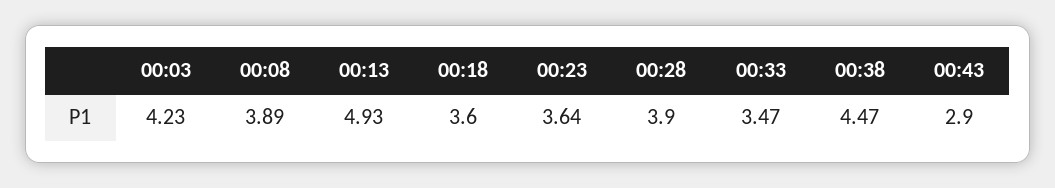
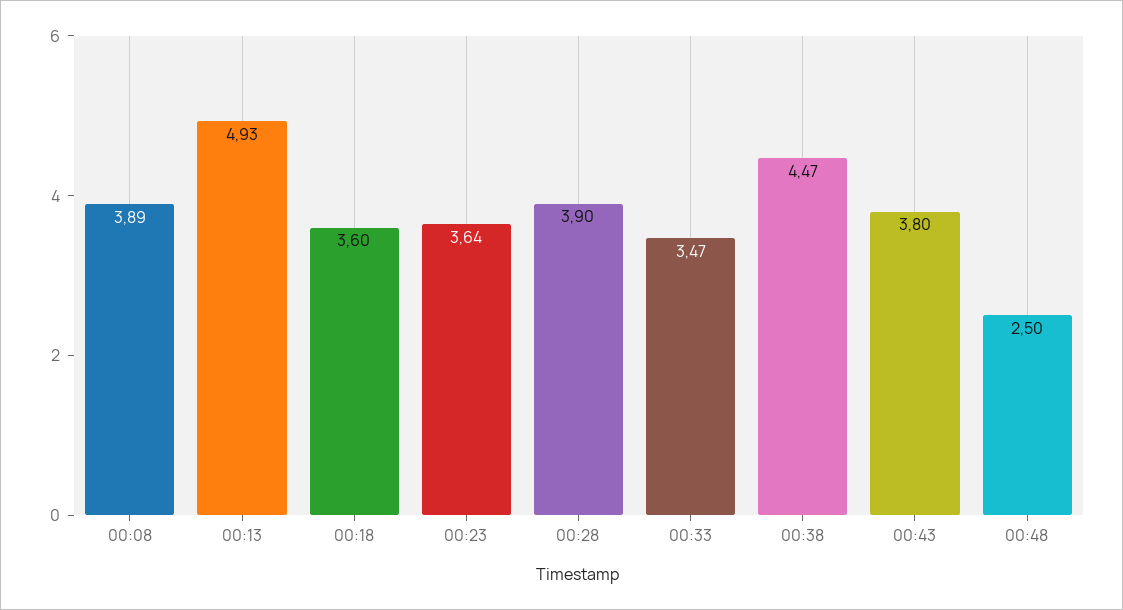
00:03: 4.23 -> none
00:43: 2.9 -> 3.8
00:48: none -> 2.5

